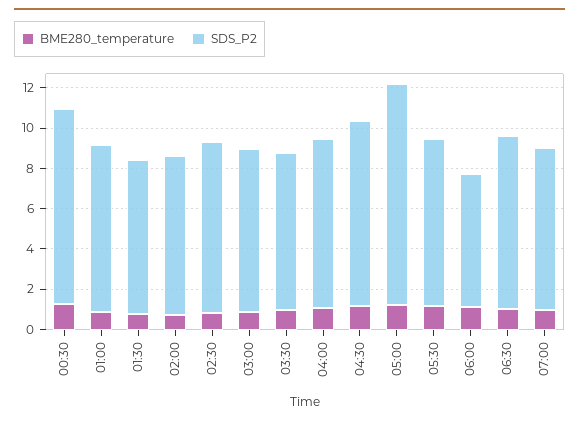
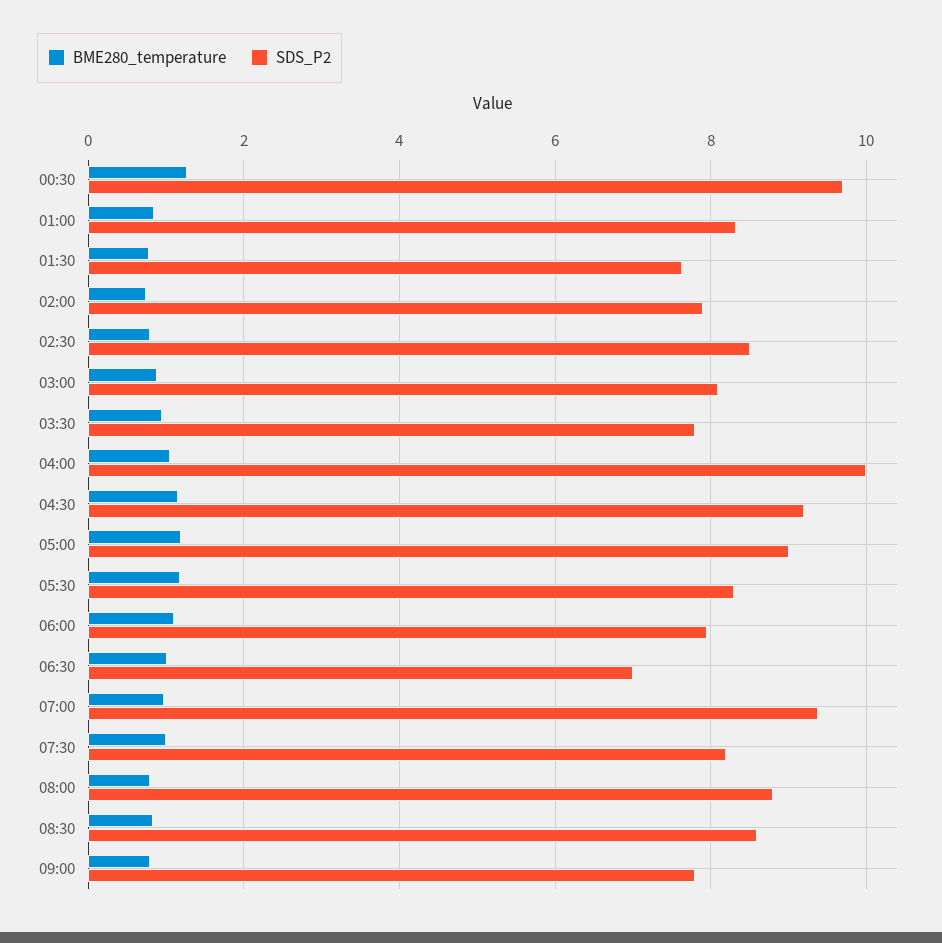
SDS_P2, 04:00: 8.5 -> 10
SDS_P2, 05:00: 11 -> 9
SDS_P2, 06:00: 6.5 -> 8
SDS_P2, 06:30: 8.5 -> 7
SDS_P2, 07:00: 8 -> 9.4
BME280_temperature, 07:30: none -> 1
SDS_P2, 07:30: none -> 8.2
BME280_temperature, 08:00: none -> 0.8
SDS_P2, 08:00: none -> 8.8
BME280_temperature, 08:30: none -> 0.8
SDS_P2, 08:30: none -> 8.6
BME280_temperature, 09:00: none -> 0.8
SDS_P2, 09:00: none -> 7.8

